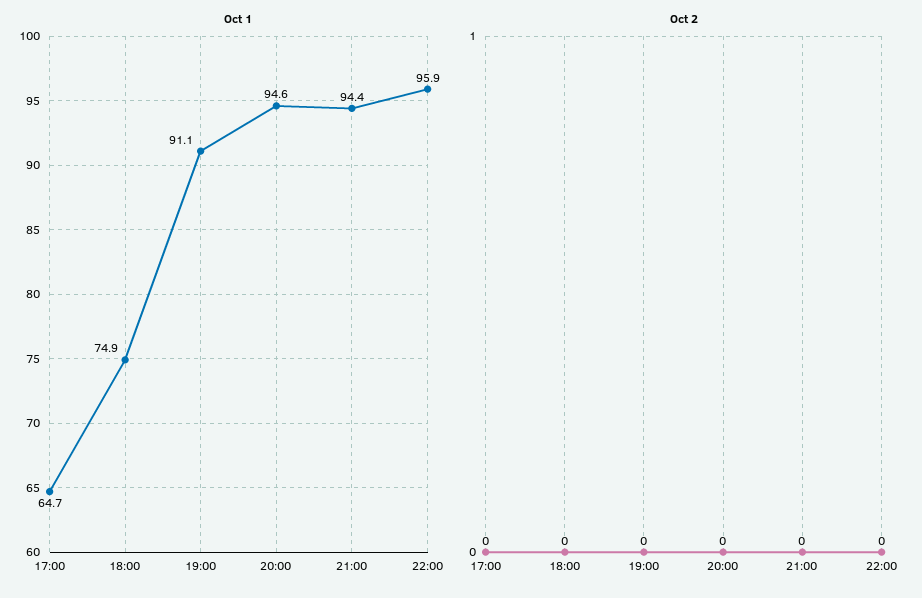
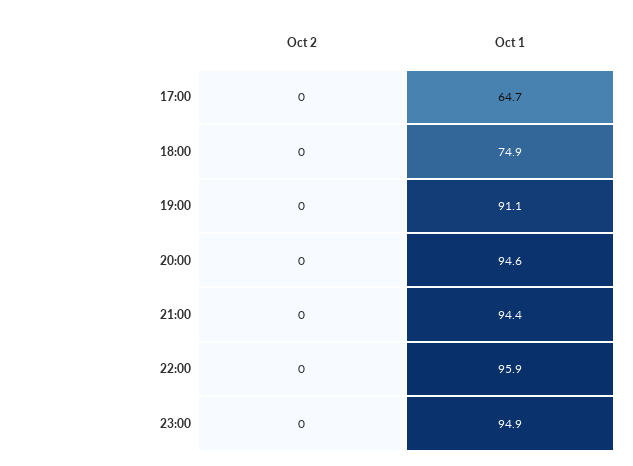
Oct 2, 23:00: none -> 0
Oct 1, 23:00: none -> 94.9

